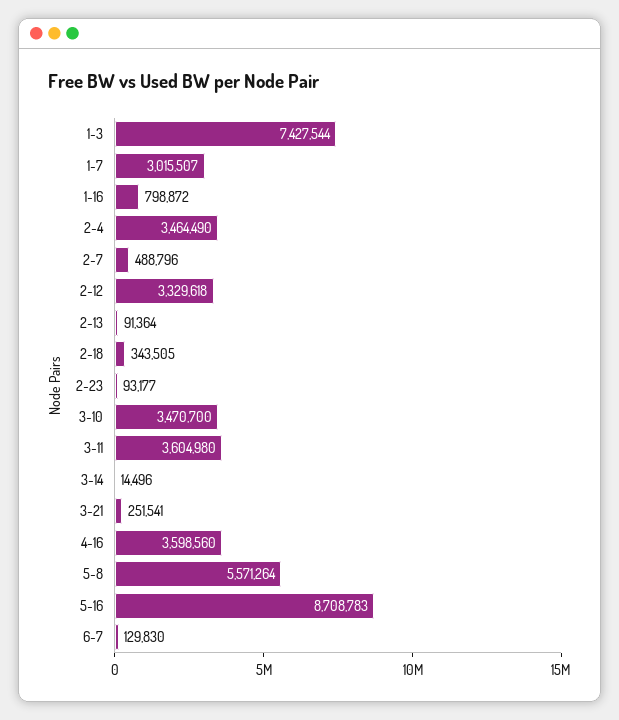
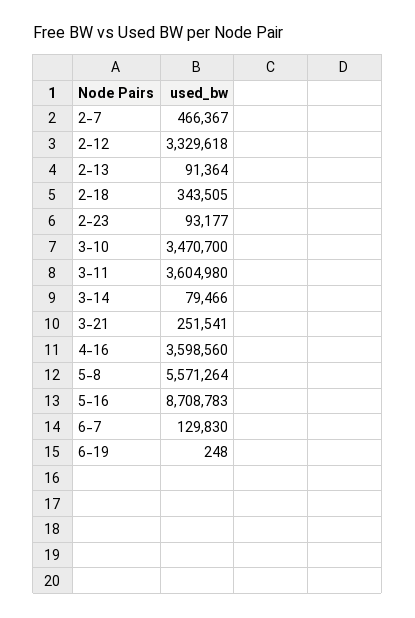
1-3: 7427544 -> none
1-7: 3015507 -> none
1-16: 798872 -> none
2-4: 3464490 -> none
2-7: 488796 -> 466367
3-14: 14496 -> 79466
6-19: none -> 248

